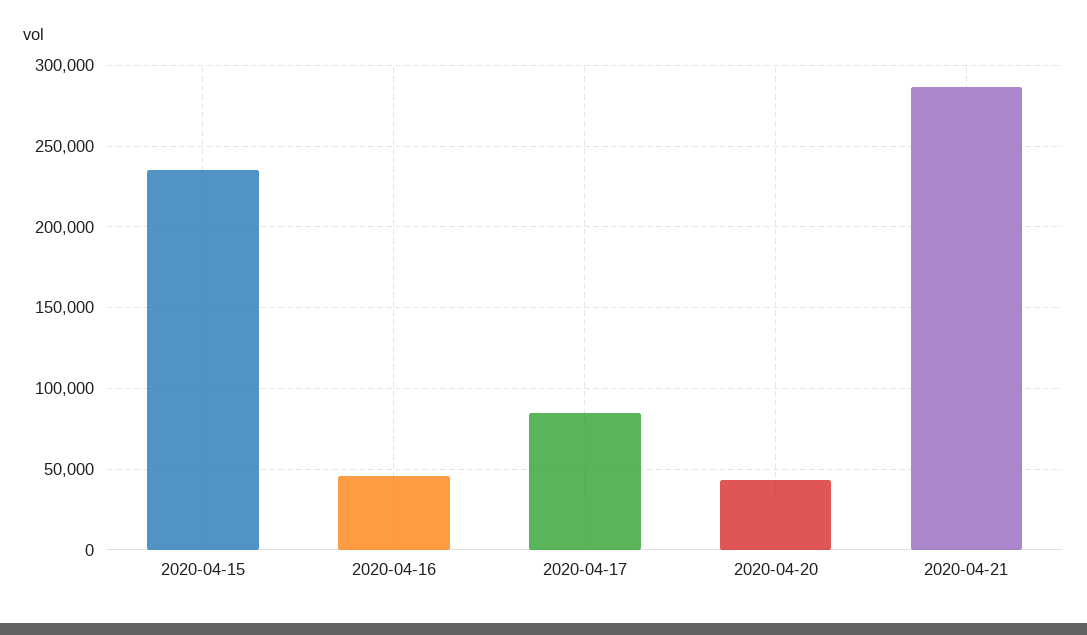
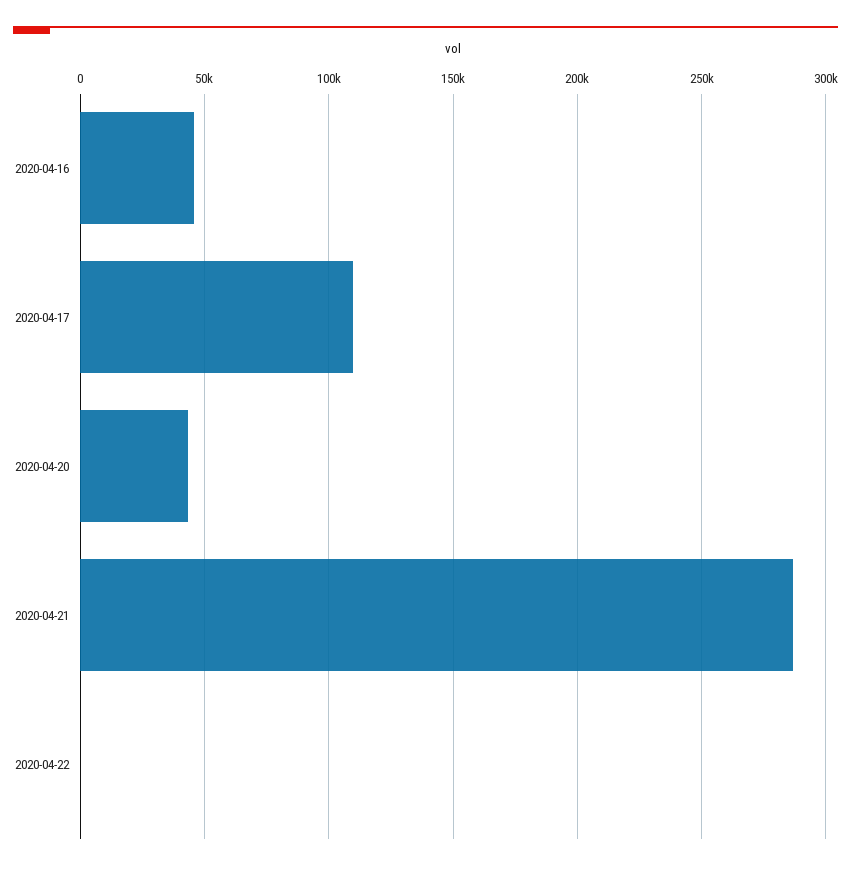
2020-04-15: 235000 -> none
2020-04-17: 85000 -> 110000
2020-04-22: none -> 0

